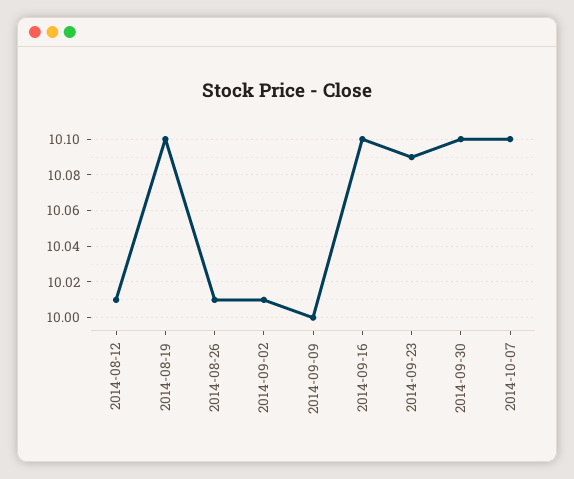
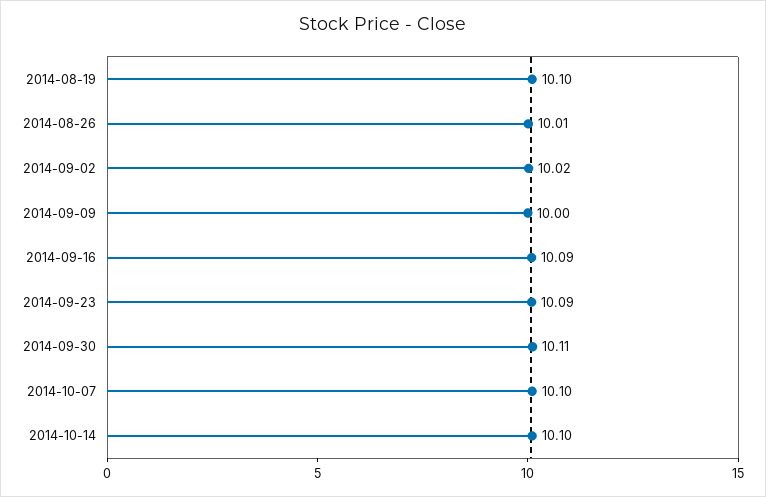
2014-08-12: 10.01 -> none
2014-09-02: 10.01 -> 10.02
2014-09-16: 10.1 -> 10.09
2014-09-30: 10.1 -> 10.11
2014-10-14: none -> 10.1

